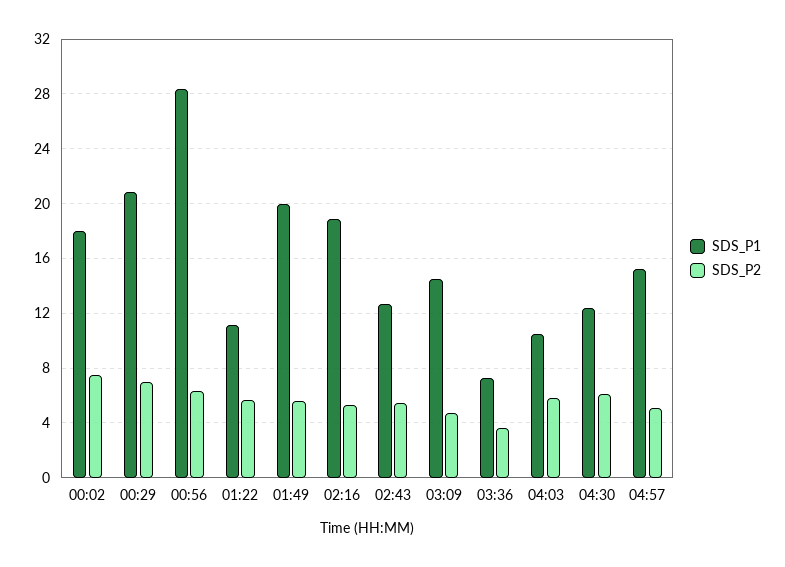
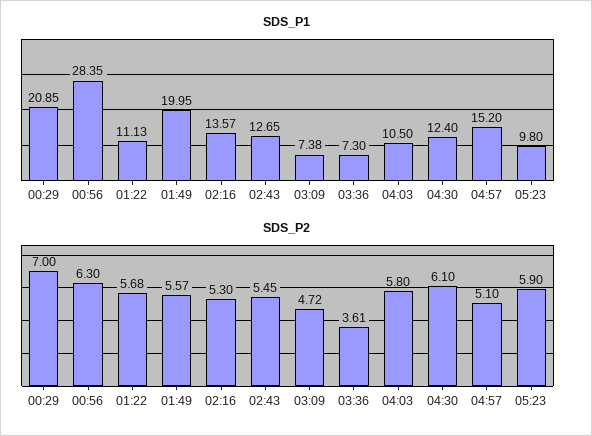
SDS_P1, 00:02: 18 -> none
SDS_P2, 00:02: 7.5 -> none
SDS_P1, 02:16: 19 -> 13.57
SDS_P1, 03:09: 14.5 -> 7.38
SDS_P1, 05:23: none -> 9.8
SDS_P2, 05:23: none -> 5.9

